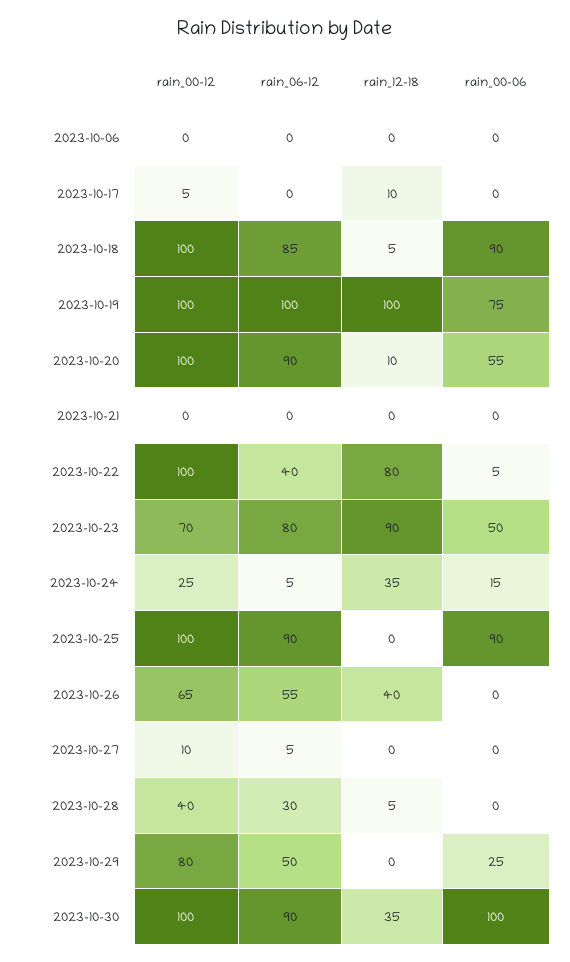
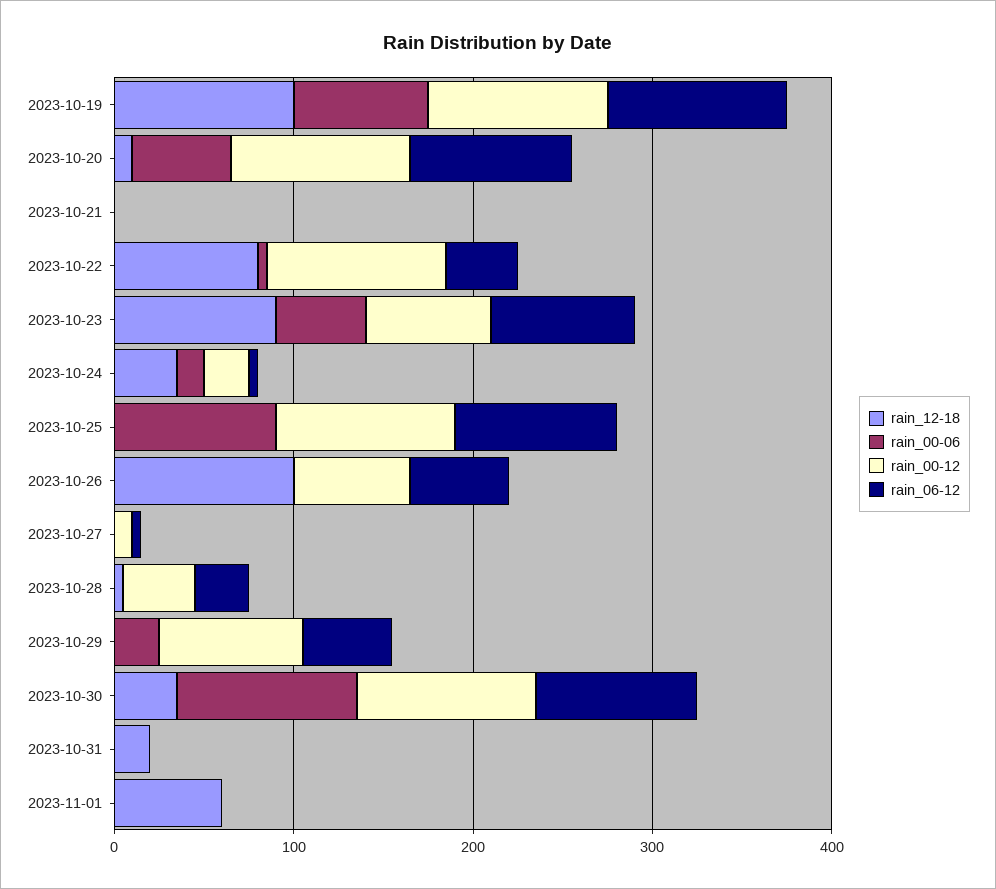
rain_00-12, 2023-10-06: 0 -> none
rain_06-12, 2023-10-06: 0 -> none
rain_12-18, 2023-10-06: 0 -> none
rain_00-06, 2023-10-06: 0 -> none
rain_00-12, 2023-10-17: 5 -> none
rain_06-12, 2023-10-17: 0 -> none
rain_12-18, 2023-10-17: 10 -> none
rain_00-06, 2023-10-17: 0 -> none
rain_00-12, 2023-10-18: 100 -> none
rain_06-12, 2023-10-18: 85 -> none
rain_12-18, 2023-10-18: 5 -> none
rain_00-06, 2023-10-18: 90 -> none
rain_12-18, 2023-10-26: 40 -> 100
rain_12-18, 2023-10-31: none -> 20
rain_00-06, 2023-10-31: none -> 0
rain_00-12, 2023-10-31: none -> 0
rain_06-12, 2023-10-31: none -> 0
rain_12-18, 2023-11-01: none -> 60
rain_00-06, 2023-11-01: none -> 0
rain_00-12, 2023-11-01: none -> 0
rain_06-12, 2023-11-01: none -> 0

